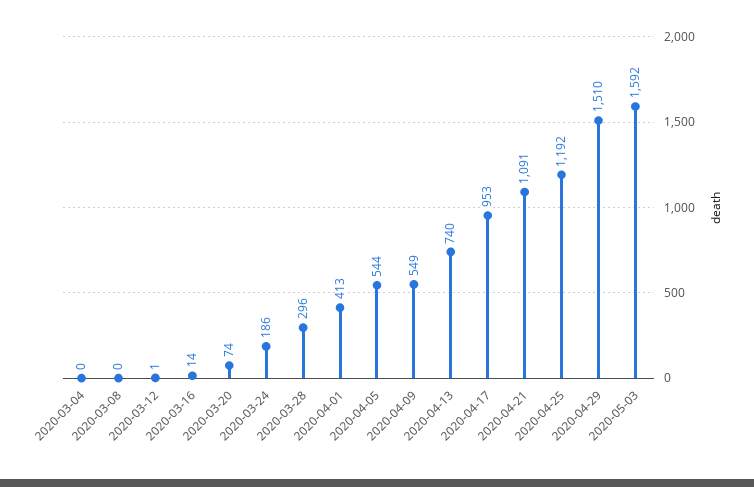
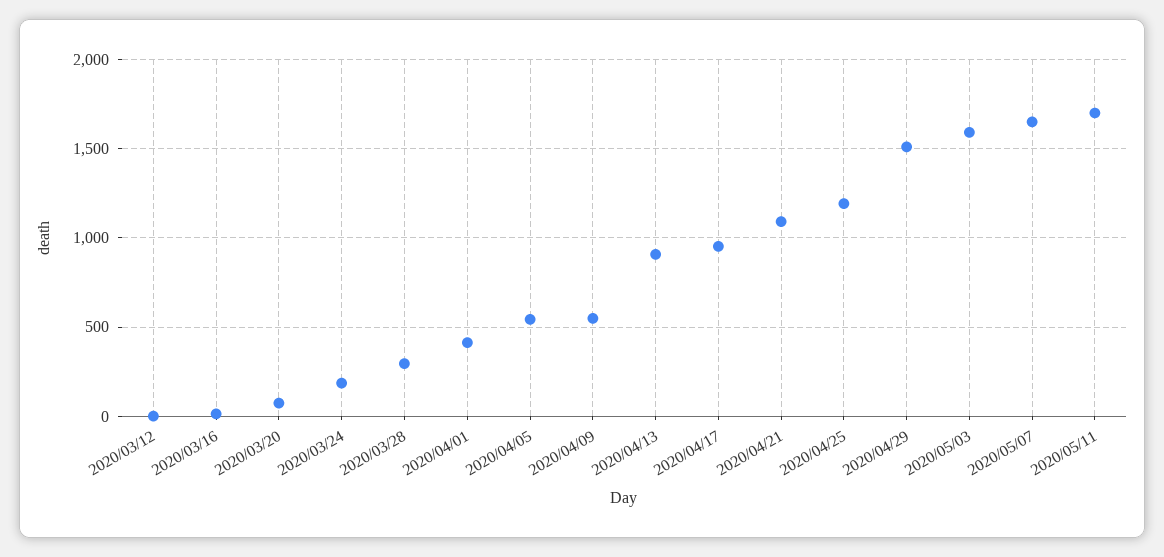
2020-03-04: 0 -> none
2020-03-08: 0 -> none
2020-04-13: 740 -> 900
2020/05/07: none -> 1650
2020/05/11: none -> 1700

